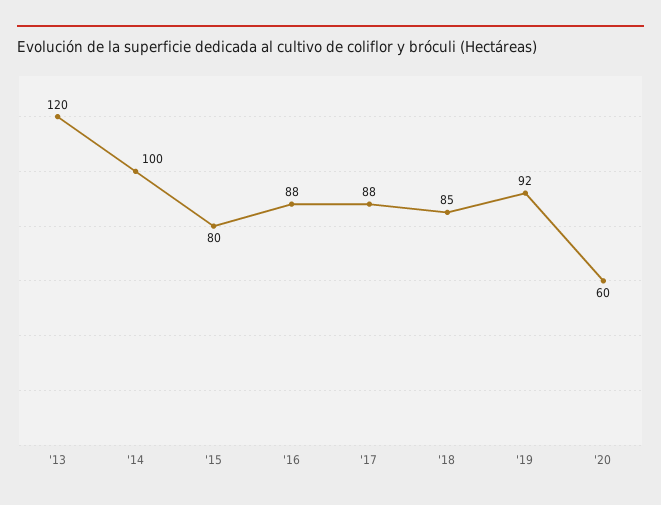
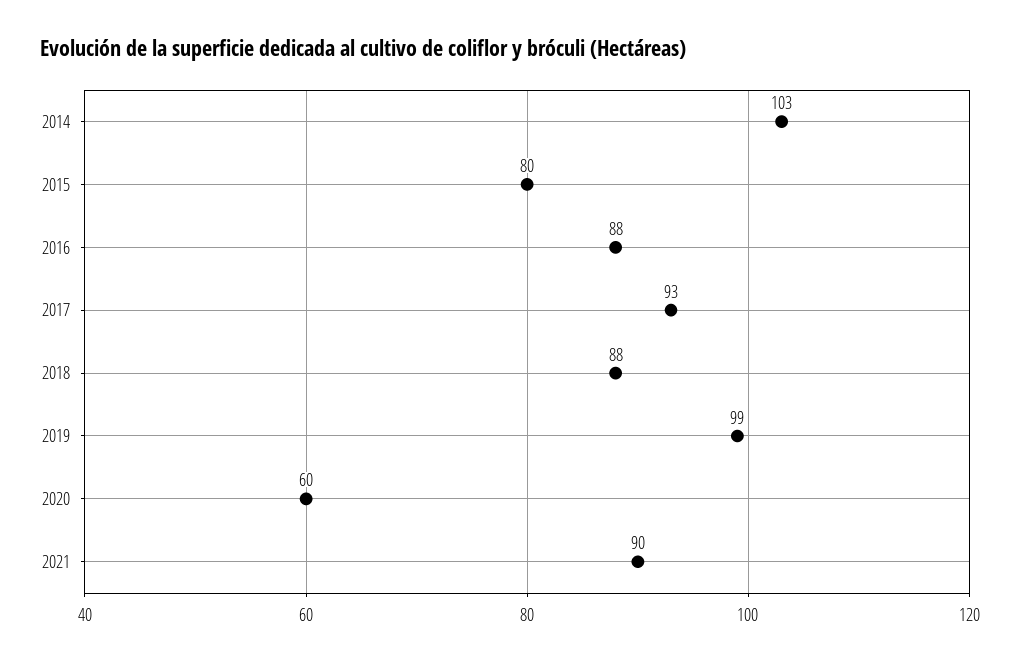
'13: 120 -> none
'14: 100 -> 103
'17: 88 -> 93
'18: 85 -> 88
'19: 92 -> 99
2021: none -> 90

